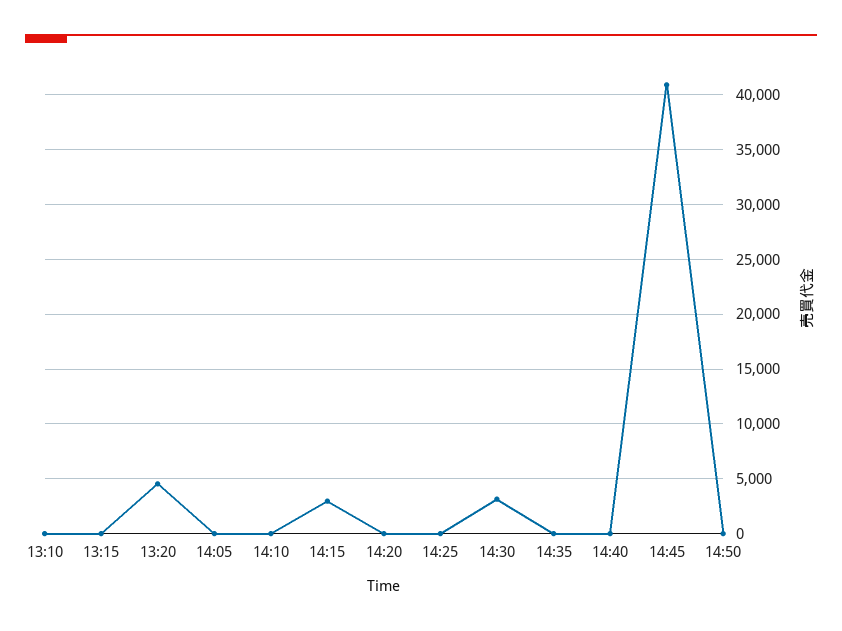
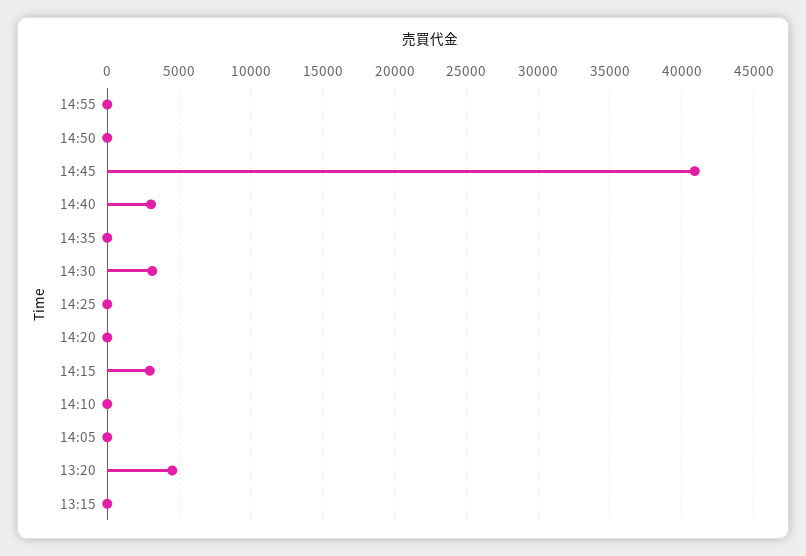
13:10: 0 -> none
14:40: 0 -> 3000
14:55: none -> 0

